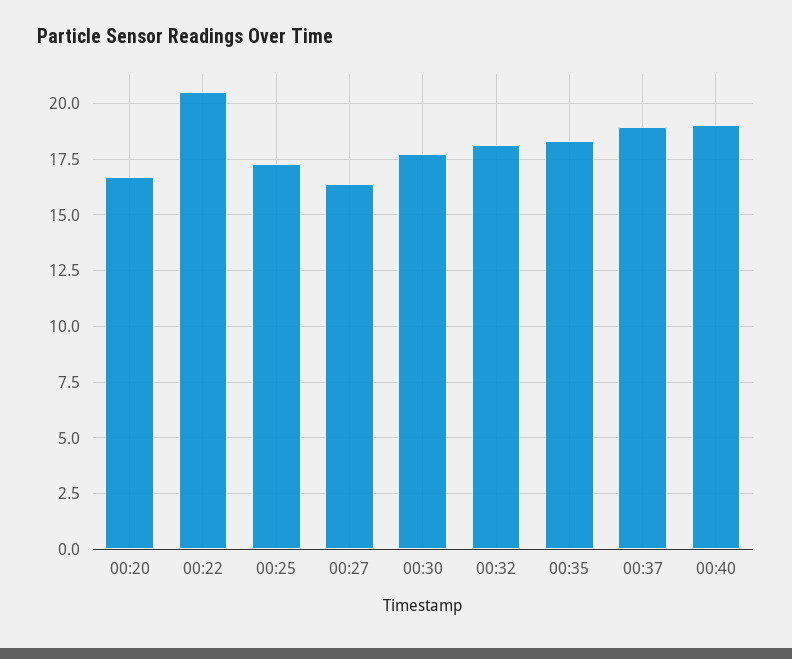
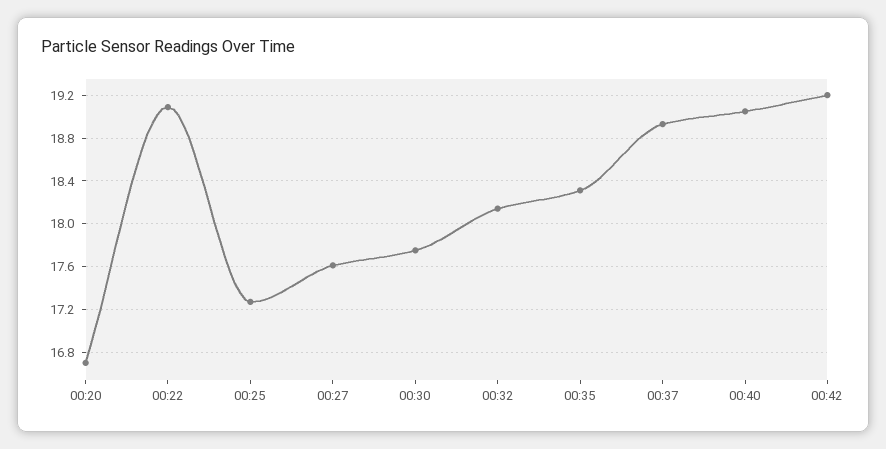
00:22: 20.5 -> 19.1
00:27: 16.5 -> 17.6
00:42: none -> 19.2

